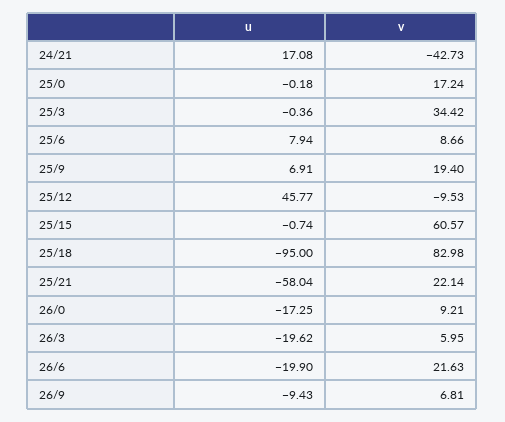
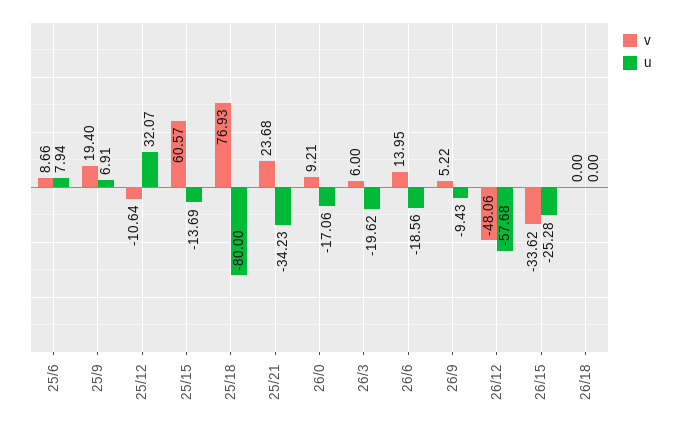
u, 24/21: 17.08 -> none
v, 24/21: -42.73 -> none
u, 25/0: -0.18 -> none
v, 25/0: 17.24 -> none
u, 25/3: -0.36 -> none
v, 25/3: 34.42 -> none
u, 25/12: 45.77 -> 32.07
v, 25/12: -9.53 -> -10.64
u, 25/15: -0.74 -> -13.69
u, 25/18: -95 -> -80
v, 25/18: 82.98 -> 76.93
u, 25/21: -58.04 -> -34.23
v, 25/21: 22.14 -> 23.68
u, 26/0: -17.25 -> -17.06
v, 26/3: 5.95 -> 6
u, 26/6: -19.9 -> -18.56
v, 26/6: 21.63 -> 13.95
v, 26/9: 6.81 -> 5.22
v, 26/12: none -> -48.06
u, 26/12: none -> -57.68
v, 26/15: none -> -33.62
u, 26/15: none -> -25.28
v, 26/18: none -> 0
u, 26/18: none -> 0

